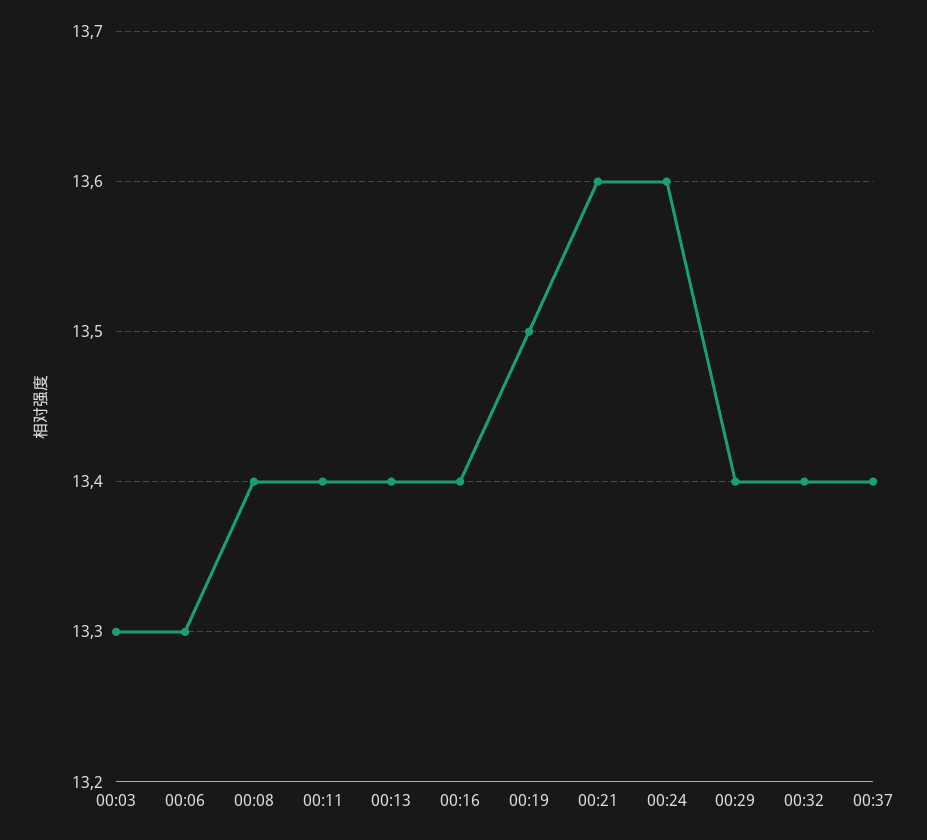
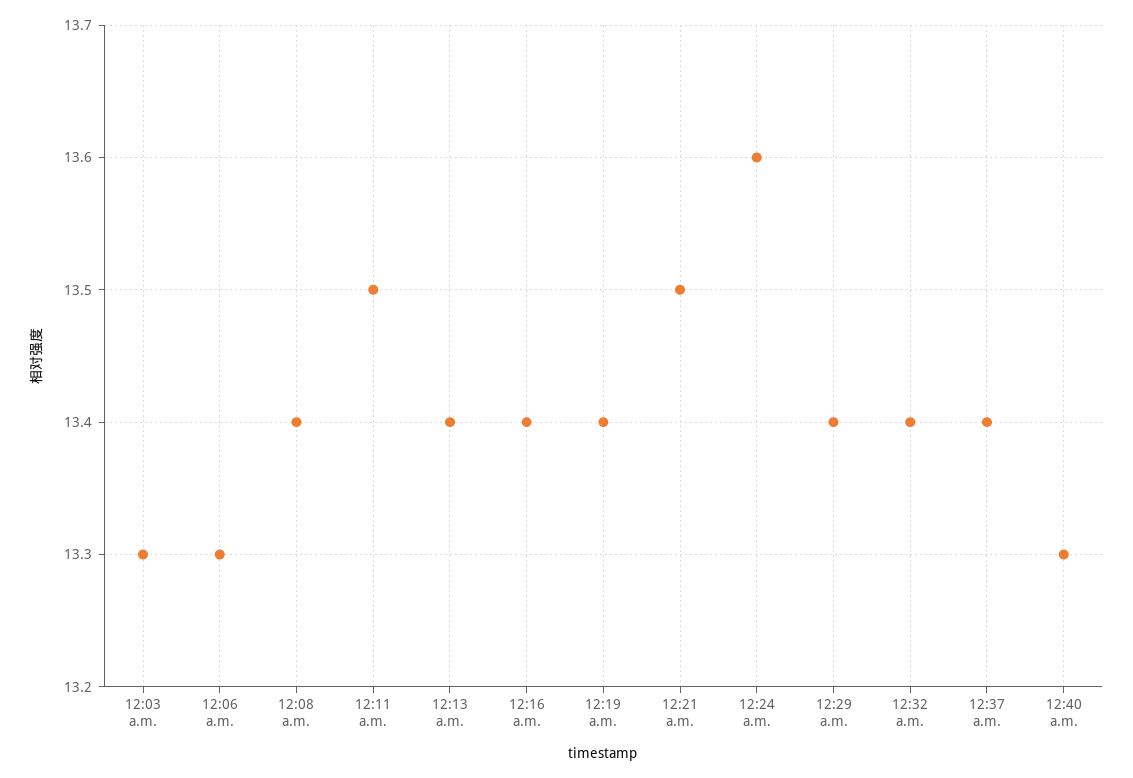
00:11: 13.4 -> 13.5
00:19: 13.5 -> 13.4
00:21: 13.6 -> 13.5
12:40 a.m.: none -> 13.3

